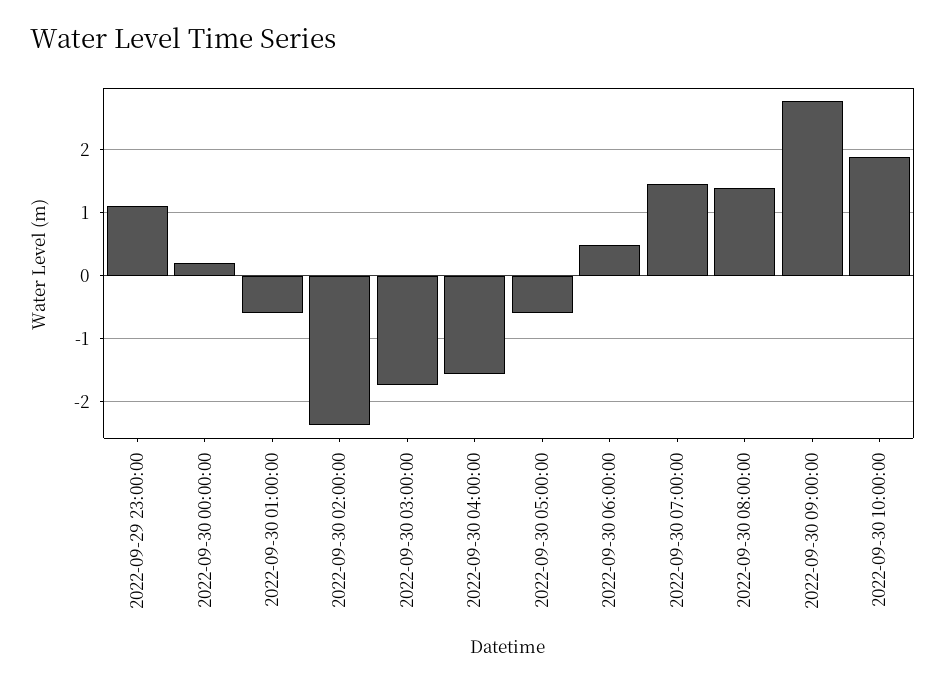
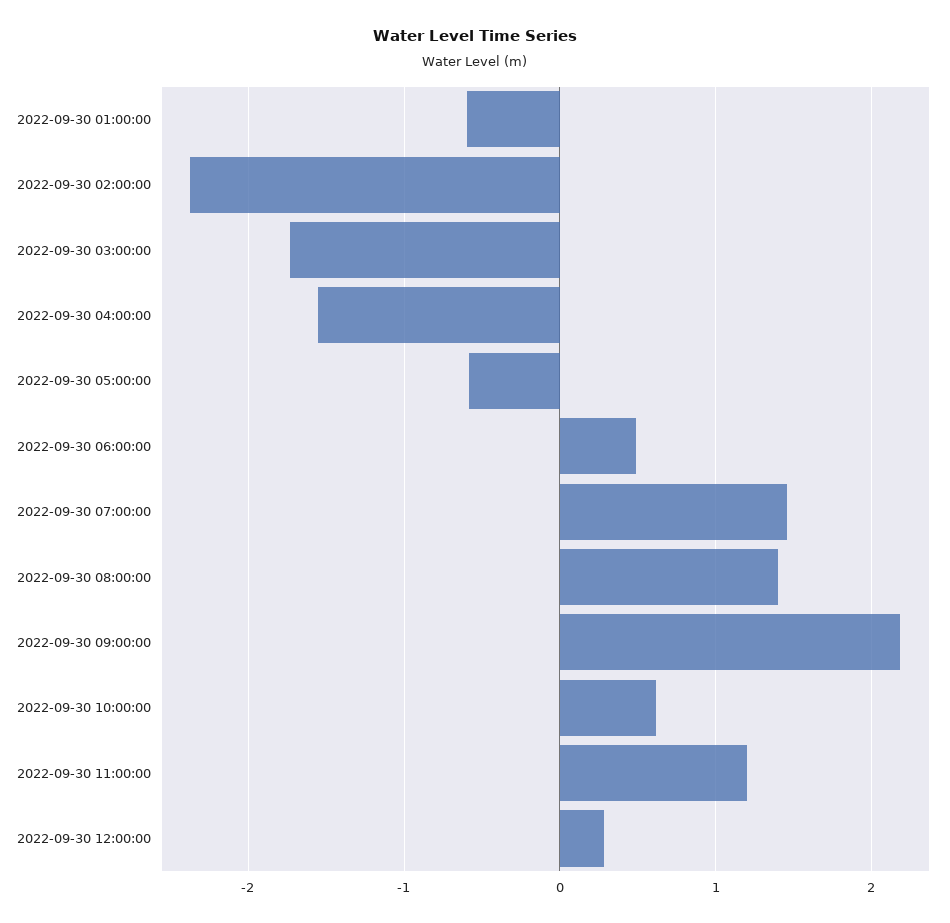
2022-09-29 23:00:00: 1.1 -> none
2022-09-30 00:00:00: 0.2 -> none
2022-09-30 09:00:00: 2.8 -> 2.2
2022-09-30 10:00:00: 1.9 -> 0.6
2022-09-30 11:00:00: none -> 1.2
2022-09-30 12:00:00: none -> 0.3

